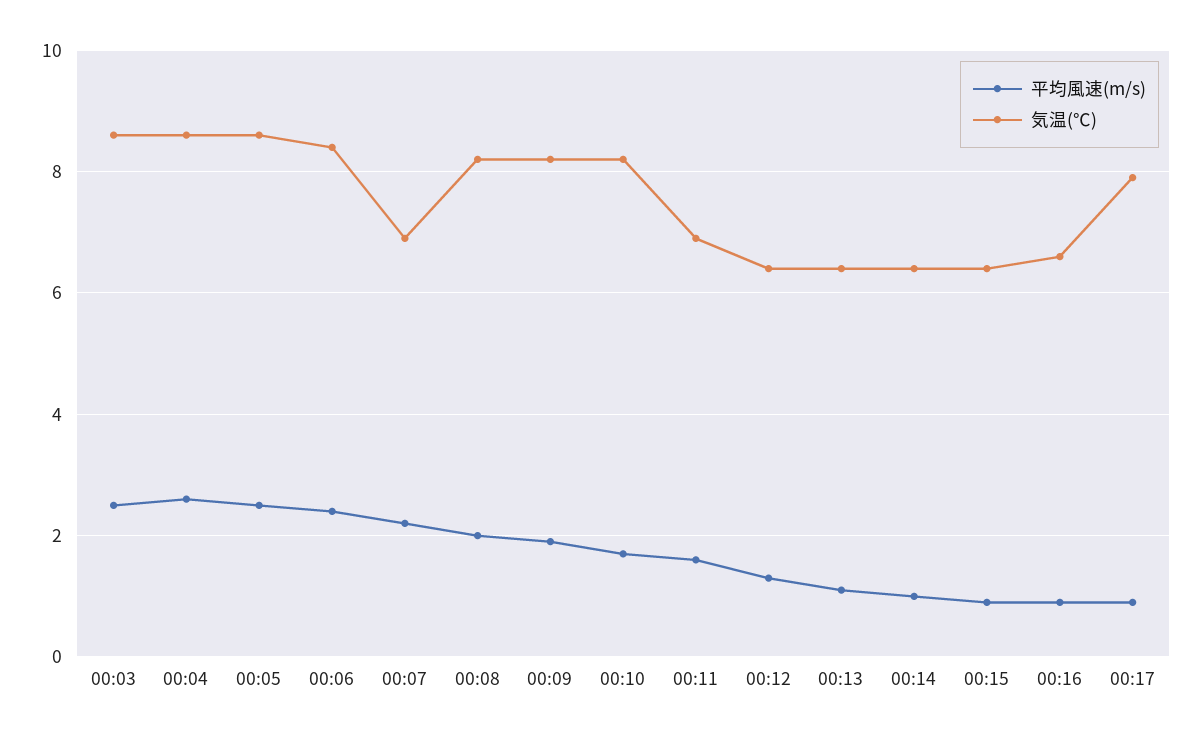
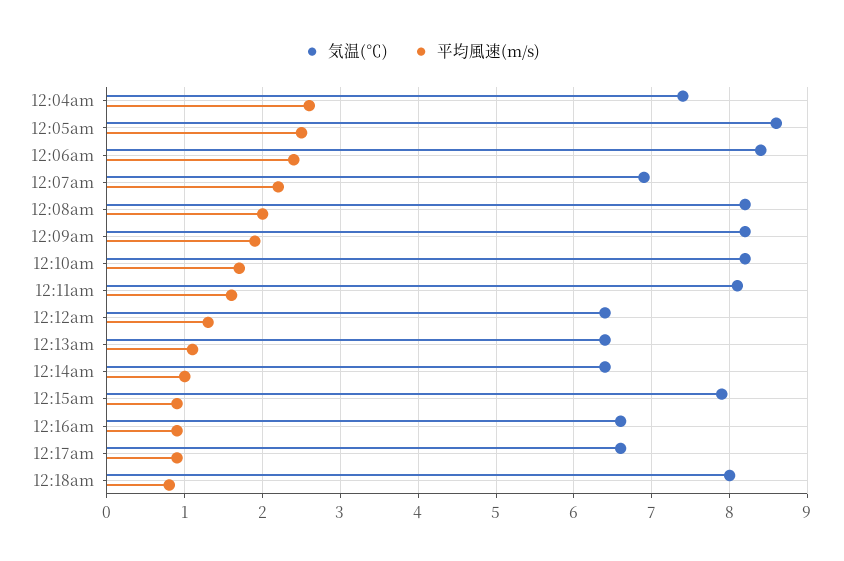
平均風速(m/s), 00:03: 2.5 -> none
気温(℃), 00:03: 8.5 -> none
気温(℃), 00:04: 8.5 -> 7.4
気温(℃), 00:11: 7 -> 8.1
気温(℃), 00:15: 6.5 -> 7.9
気温(℃), 00:17: 8 -> 6.6
気温(℃), 12:18am: none -> 8
平均風速(m/s), 12:18am: none -> 0.8

